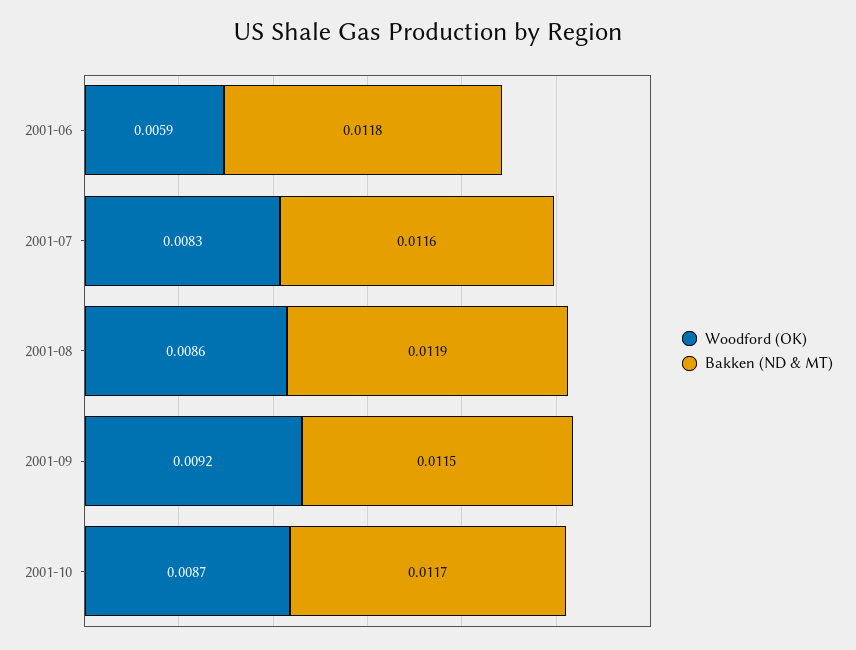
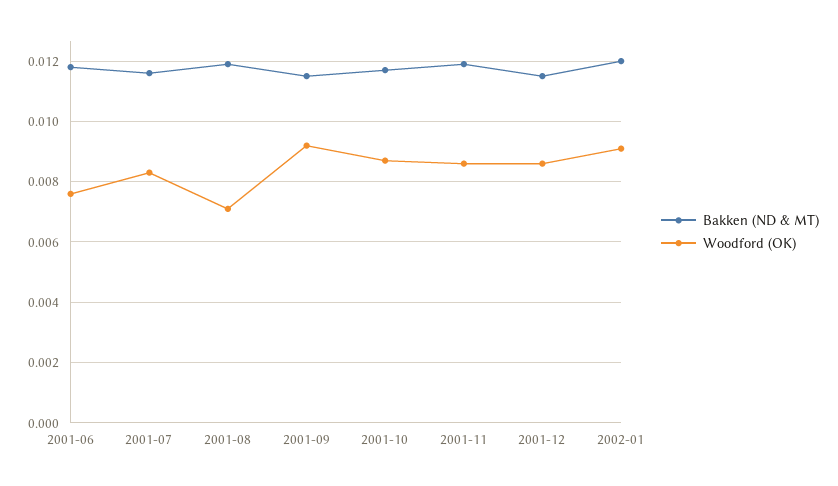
Woodford (OK), 2001-06: 0.0059 -> 0.0075
Woodford (OK), 2001-08: 0.0086 -> 0.007
Bakken (ND & MT), 2001-11: none -> 0.012
Woodford (OK), 2001-11: none -> 0.0085
Bakken (ND & MT), 2001-12: none -> 0.0115
Woodford (OK), 2001-12: none -> 0.0085
Bakken (ND & MT), 2002-01: none -> 0.012
Woodford (OK), 2002-01: none -> 0.009

